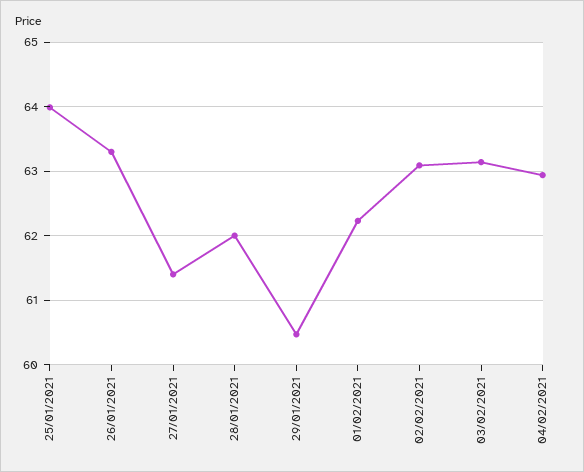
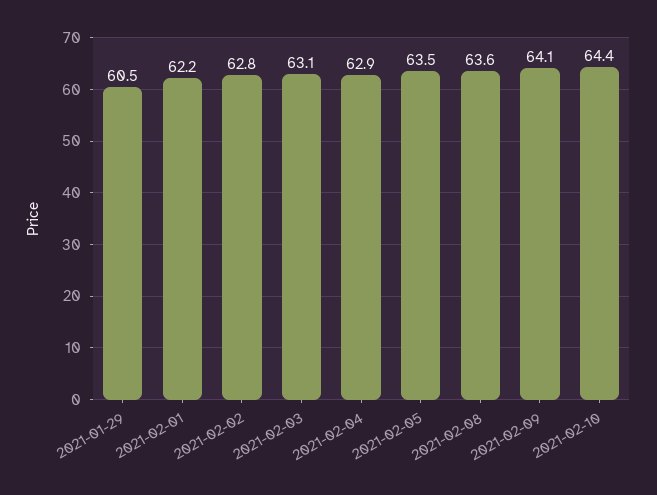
25/01/2021: 64 -> none
26/01/2021: 63.3 -> none
27/01/2021: 61.4 -> none
28/01/2021: 62 -> none
02/02/2021: 63.1 -> 62.8
2021-02-05: none -> 63.5
2021-02-08: none -> 63.6
2021-02-09: none -> 64.1
2021-02-10: none -> 64.4

